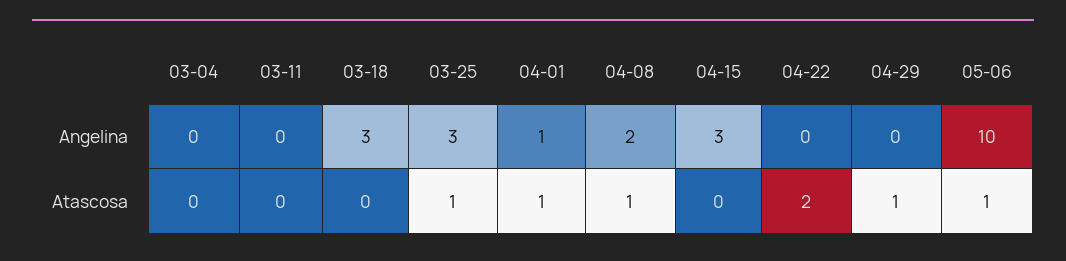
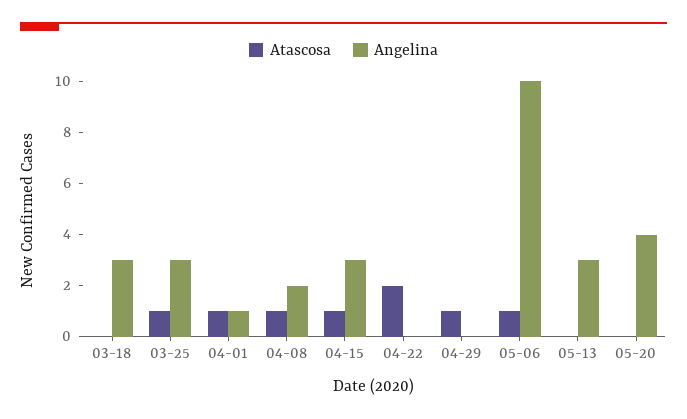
Angelina, 03-04: 0 -> none
Angelina, 03-11: 0 -> none
Atascosa, 03-04: 0 -> none
Atascosa, 03-11: 0 -> none
Atascosa, 04-15: 0 -> 1
Atascosa, 05-13: none -> 0
Angelina, 05-13: none -> 3
Atascosa, 05-20: none -> 0
Angelina, 05-20: none -> 4

